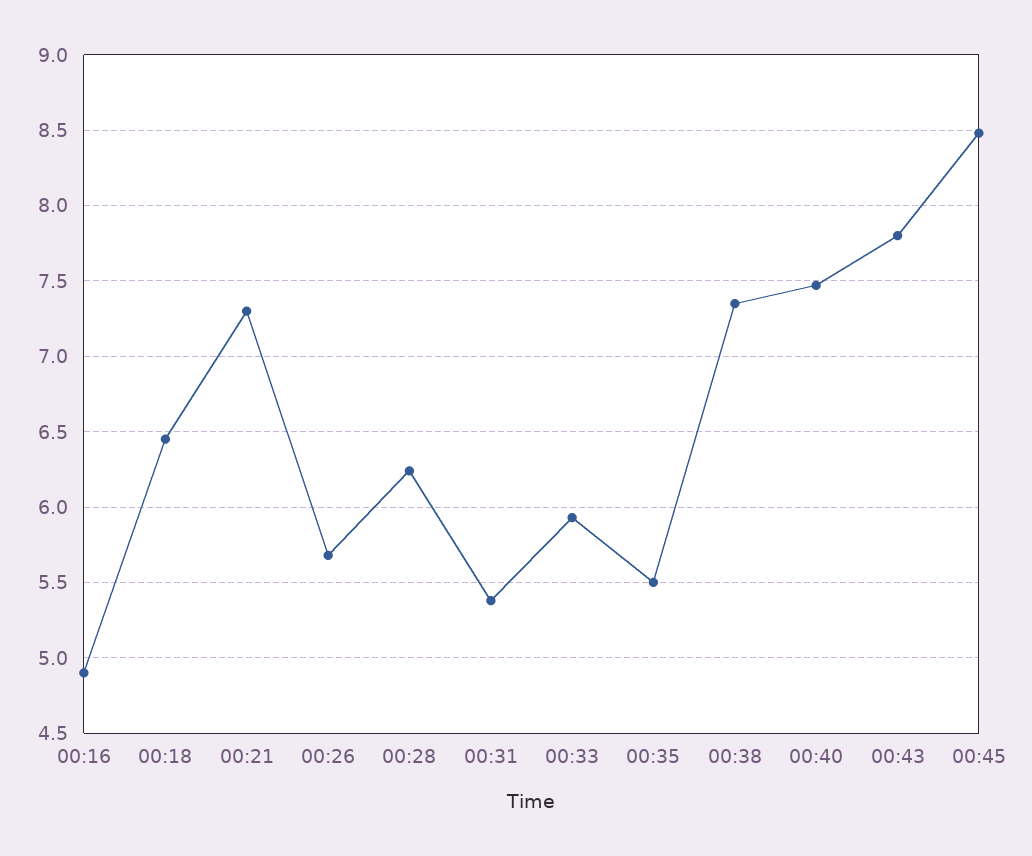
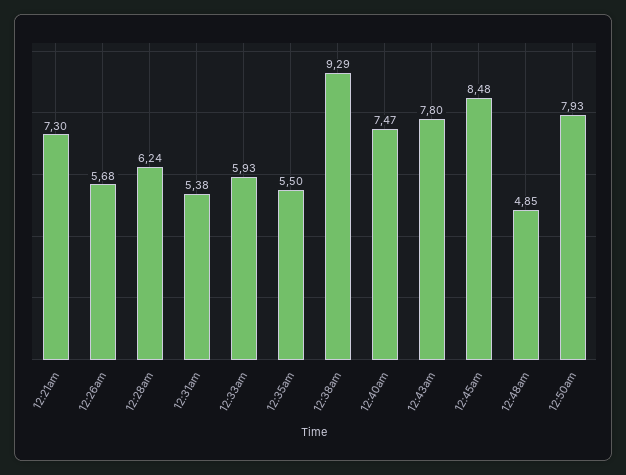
00:16: 4.9 -> none
00:18: 6.45 -> none
00:38: 7.35 -> 9.29
12:48am: none -> 4.85
12:50am: none -> 7.93

